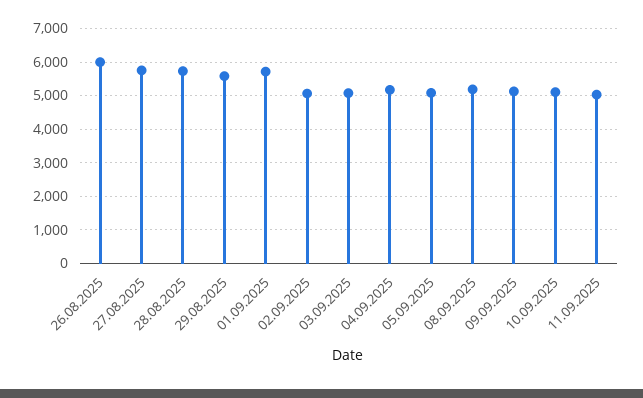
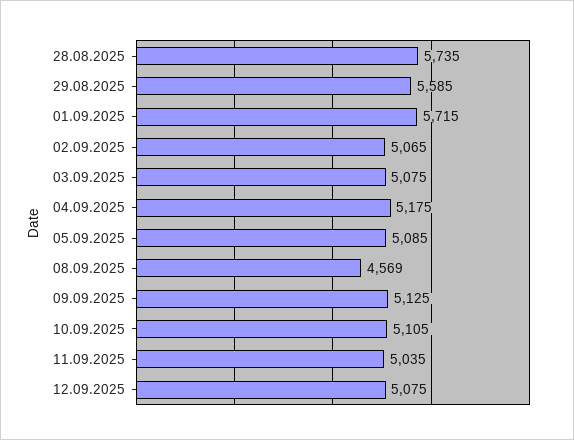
26.08.2025: 6000 -> none
27.08.2025: 5800 -> none
08.09.2025: 5200 -> 4569
12.09.2025: none -> 5075

